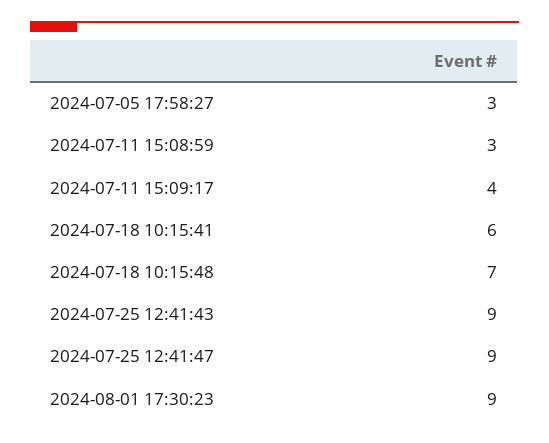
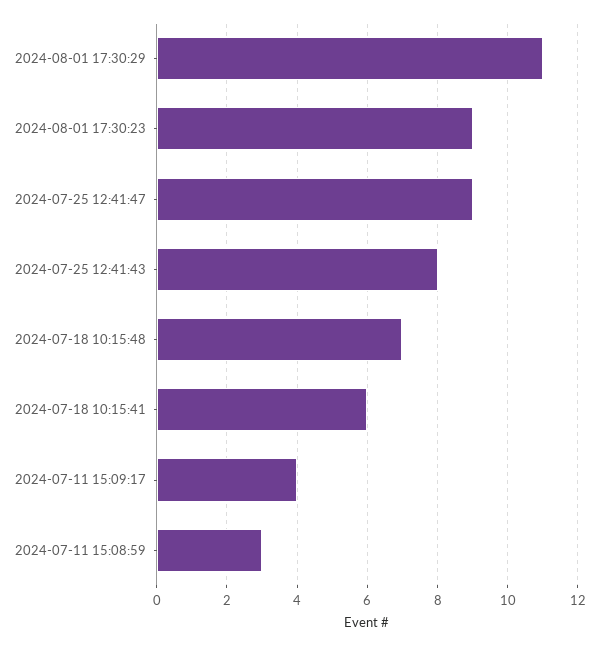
2024-07-05 17:58:27: 3 -> none
2024-07-25 12:41:43: 9 -> 8
2024-08-01 17:30:29: none -> 11

